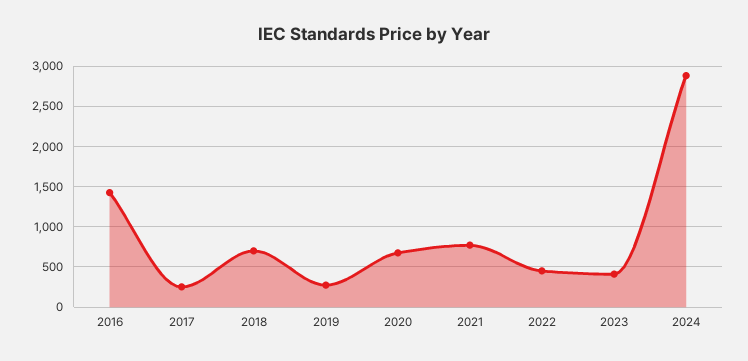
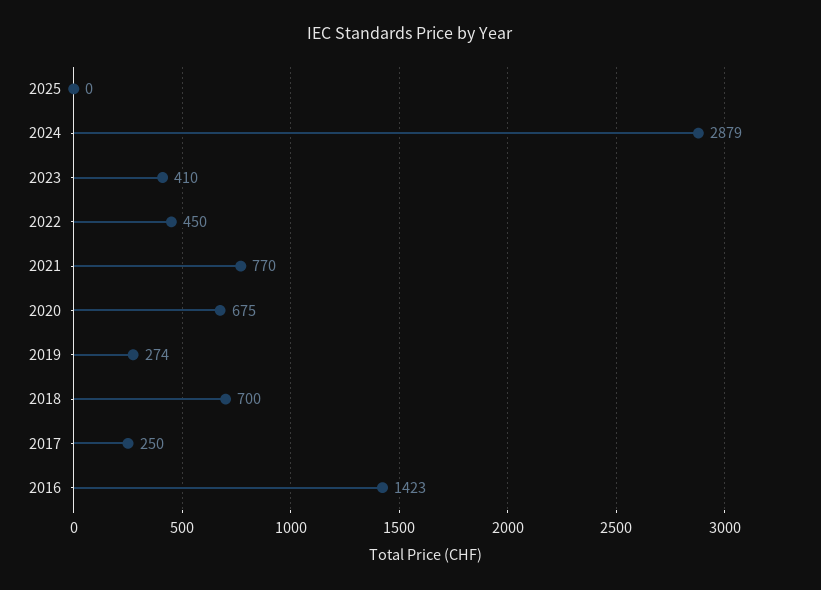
2025: none -> 0

